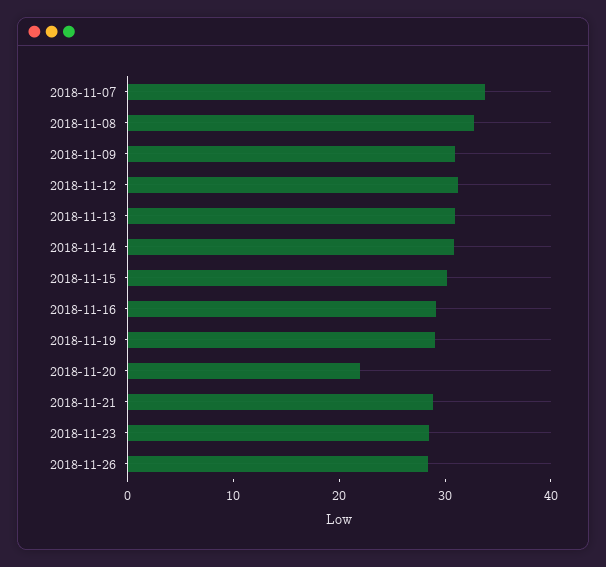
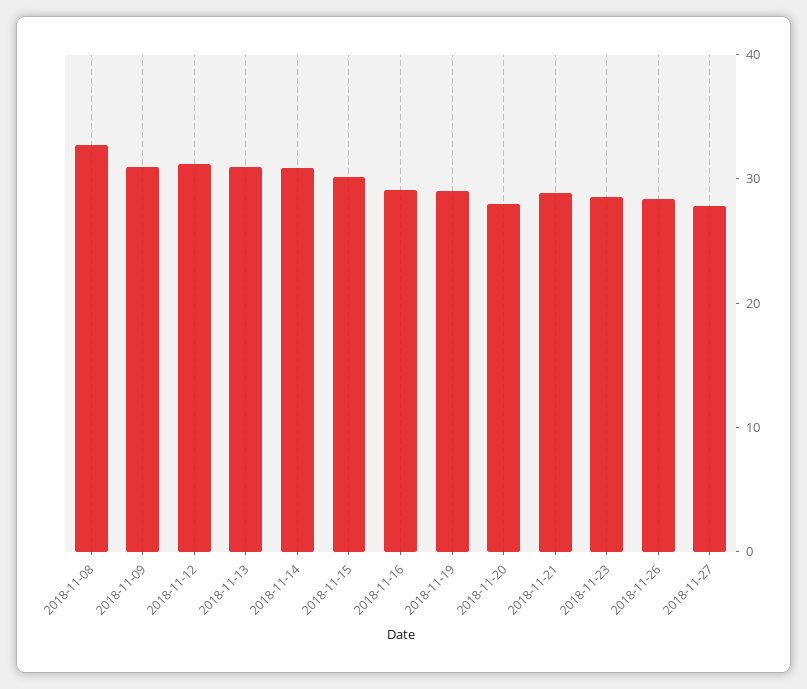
2018-11-07: 34 -> none
2018-11-20: 22 -> 28
2018-11-27: none -> 28

